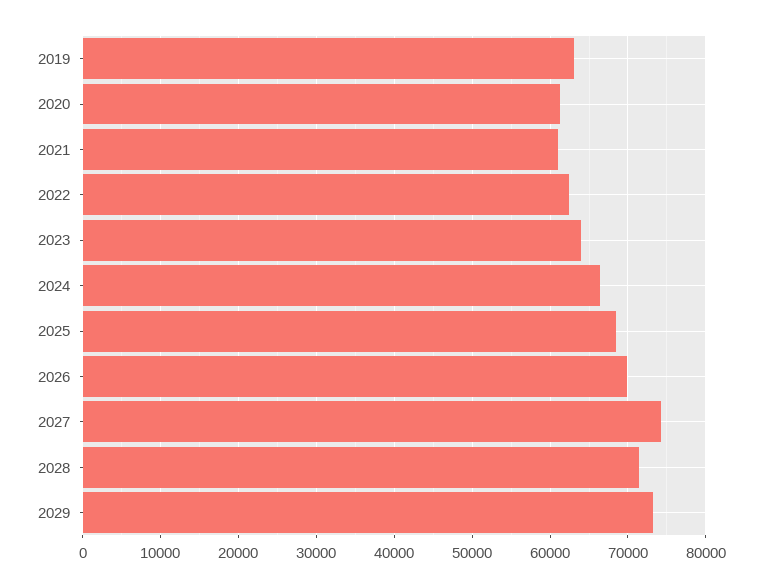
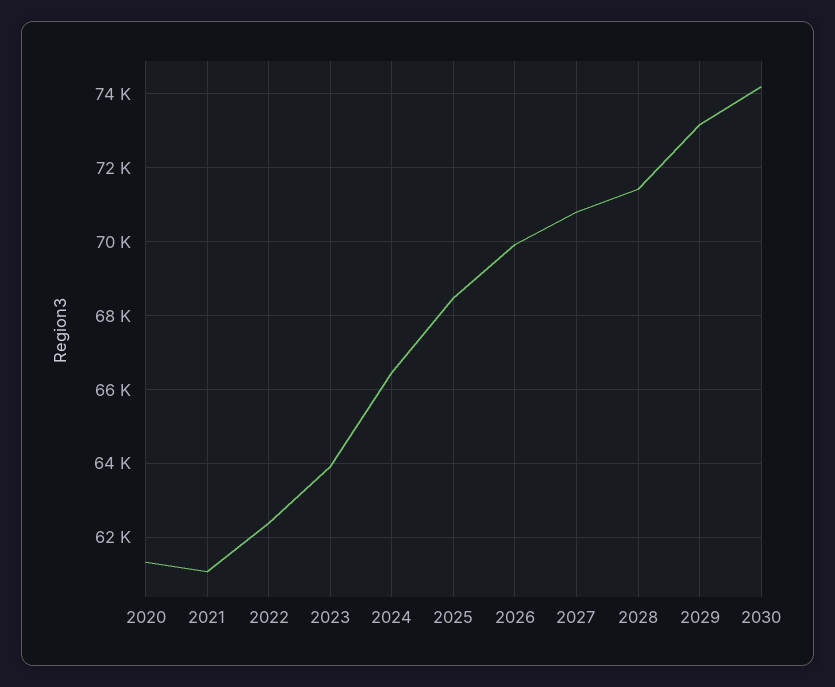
2019: 63000 -> none
2027: 74000 -> 70800
2030: none -> 74200

